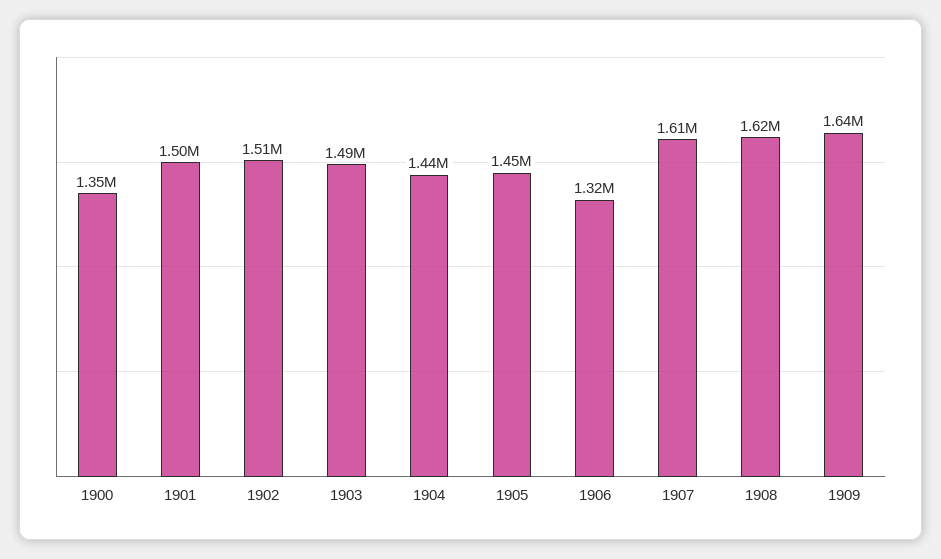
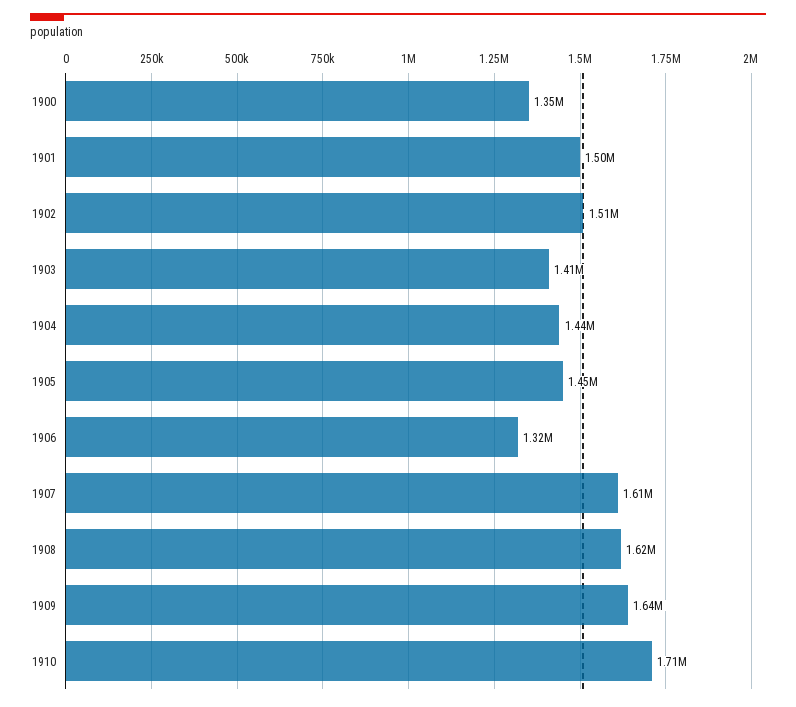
1903: 1490000 -> 1410000
1910: none -> 1710000

